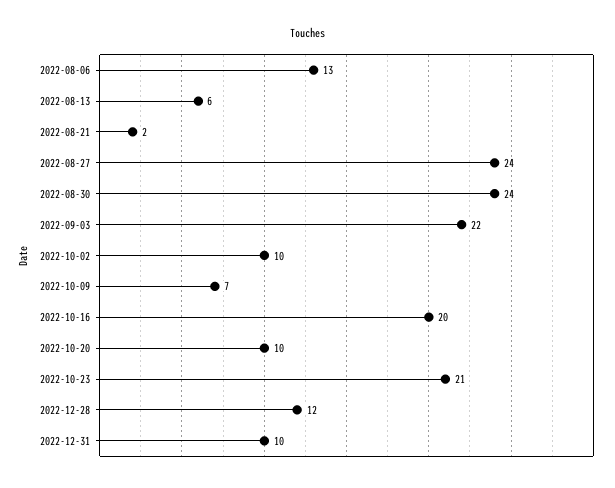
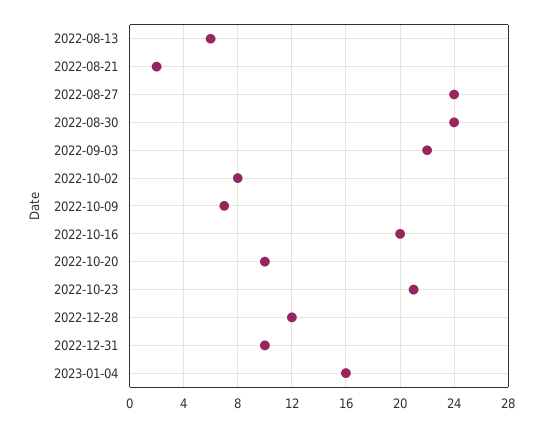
2022-08-06: 13 -> none
2022-10-02: 10 -> 8
2023-01-04: none -> 16

